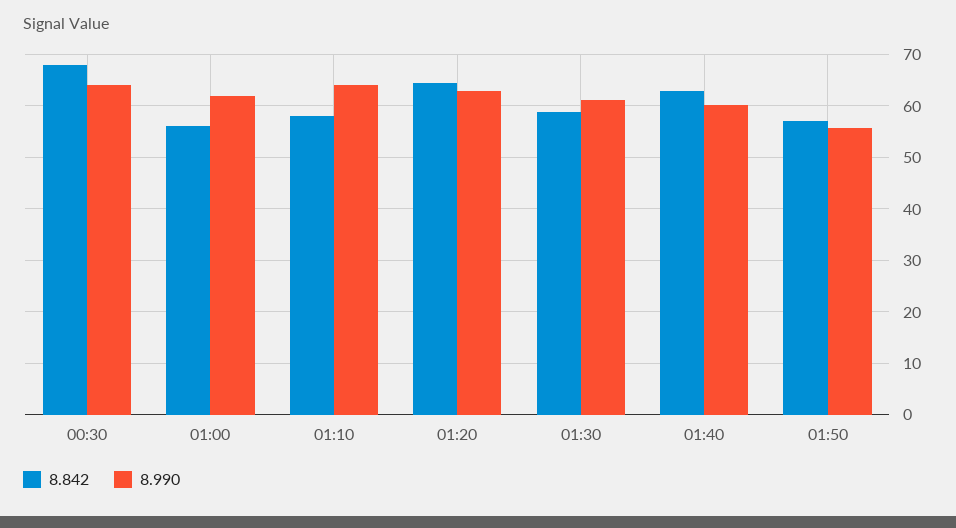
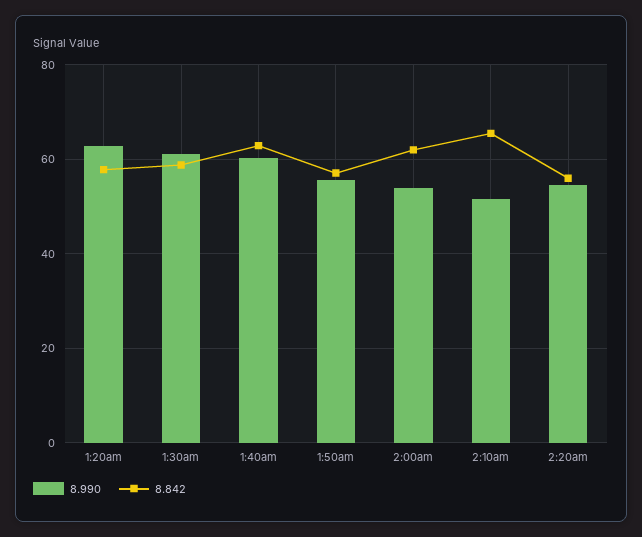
8.842, 00:30: 68 -> none
8.990, 00:30: 64 -> none
8.842, 01:00: 56 -> none
8.990, 01:00: 62 -> none
8.842, 01:10: 58 -> none
8.990, 01:10: 64 -> none
8.842, 01:20: 64 -> 58
8.990, 2:00am: none -> 54
8.842, 2:00am: none -> 62
8.990, 2:10am: none -> 52
8.842, 2:10am: none -> 66
8.990, 2:20am: none -> 54
8.842, 2:20am: none -> 56

